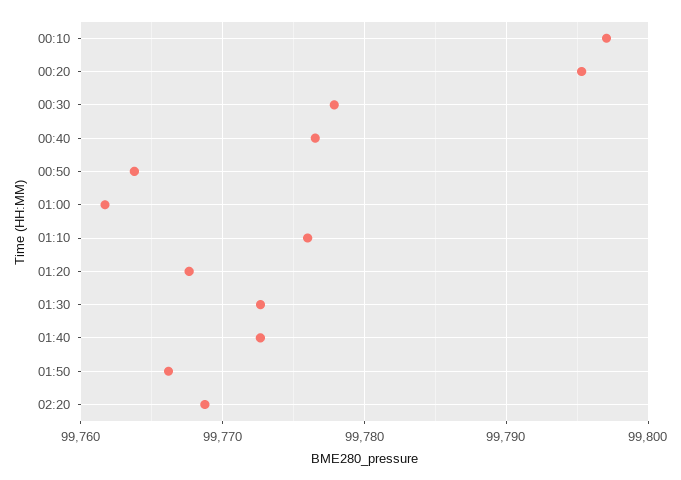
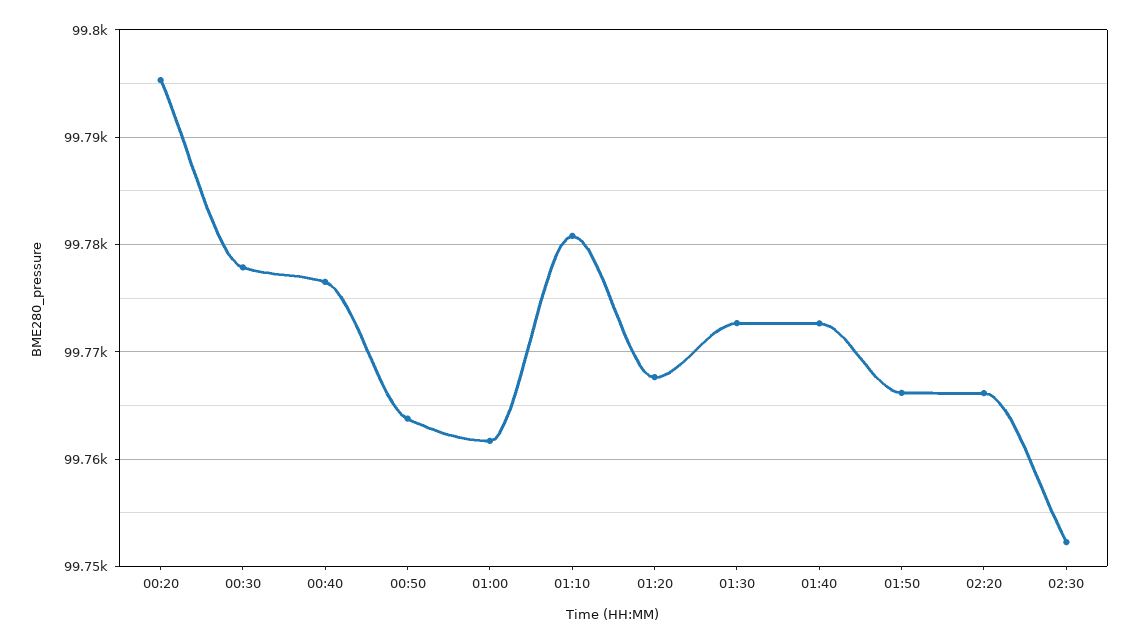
00:10: 99797 -> none
01:10: 99776 -> 99781
02:20: 99769 -> 99766
02:30: none -> 99752

